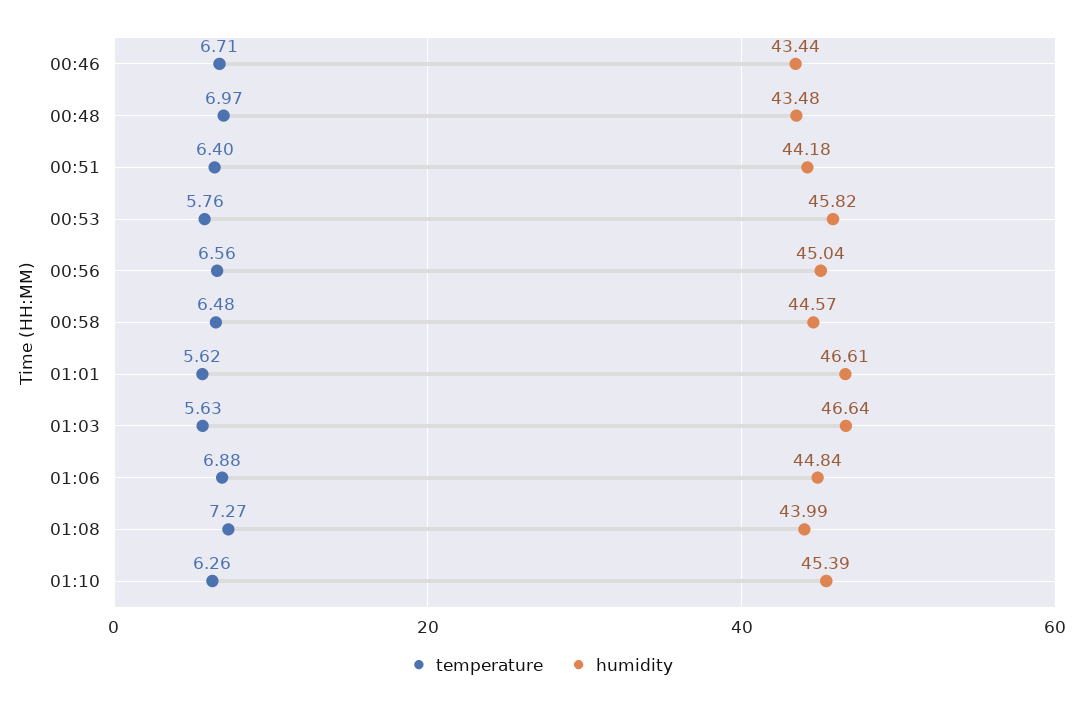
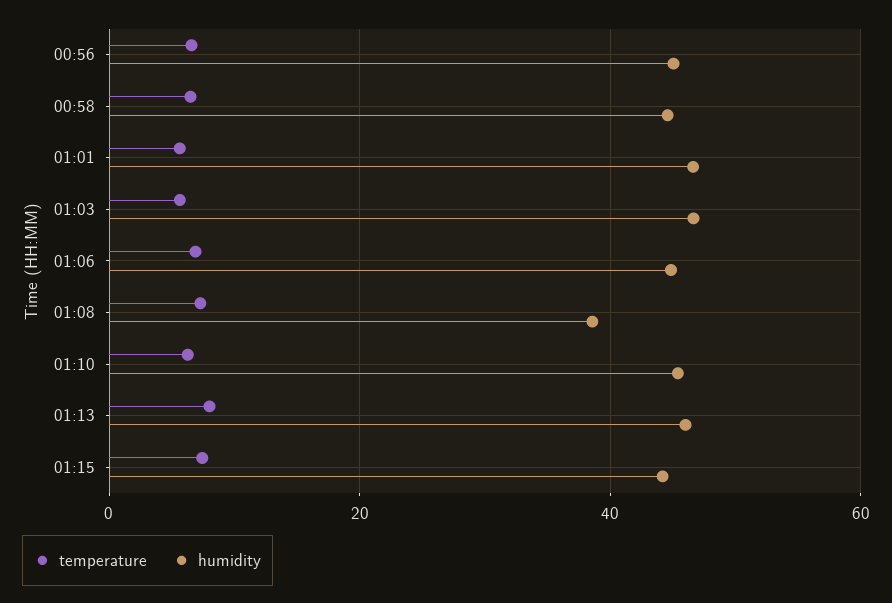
temperature, 00:46: 6.71 -> none
humidity, 00:46: 43.44 -> none
temperature, 00:48: 6.97 -> none
humidity, 00:48: 43.48 -> none
temperature, 00:51: 6.4 -> none
humidity, 00:51: 44.18 -> none
temperature, 00:53: 5.76 -> none
humidity, 00:53: 45.82 -> none
humidity, 01:08: 43.99 -> 38
temperature, 01:13: none -> 8
humidity, 01:13: none -> 46
temperature, 01:15: none -> 8
humidity, 01:15: none -> 44

